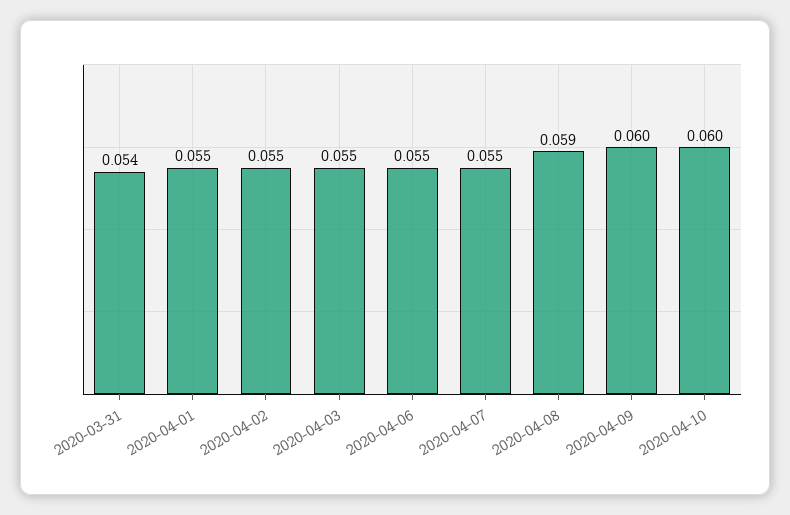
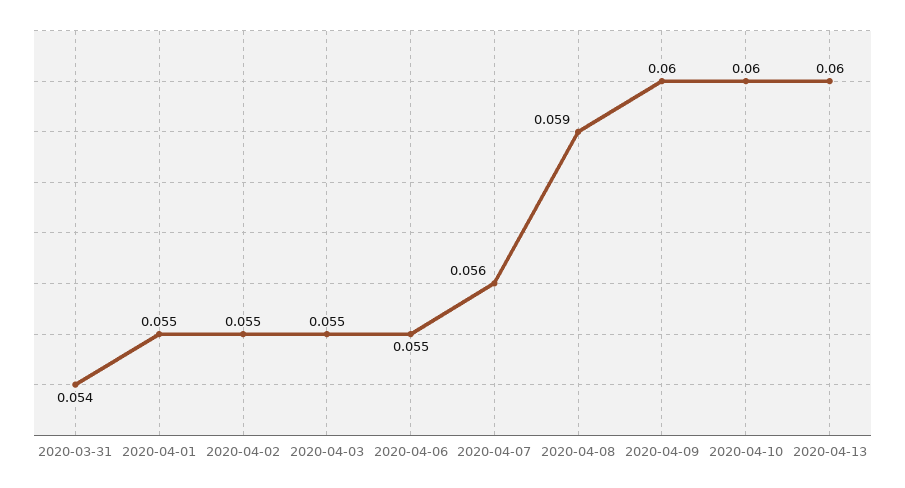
2020-04-07: 0.055 -> 0.056
2020-04-13: none -> 0.06

